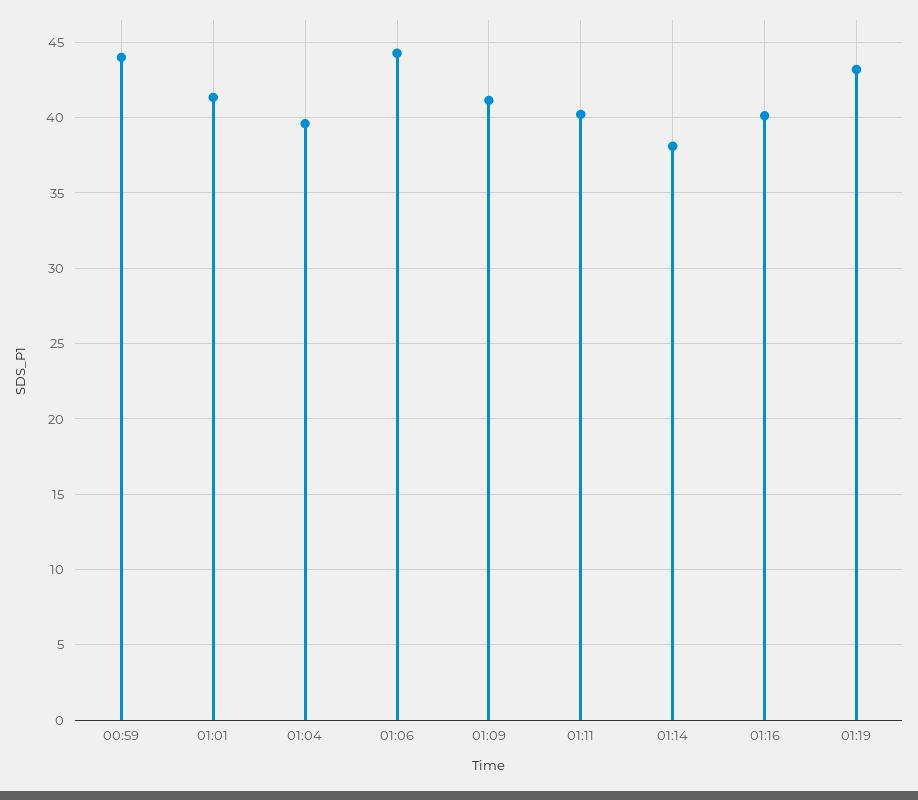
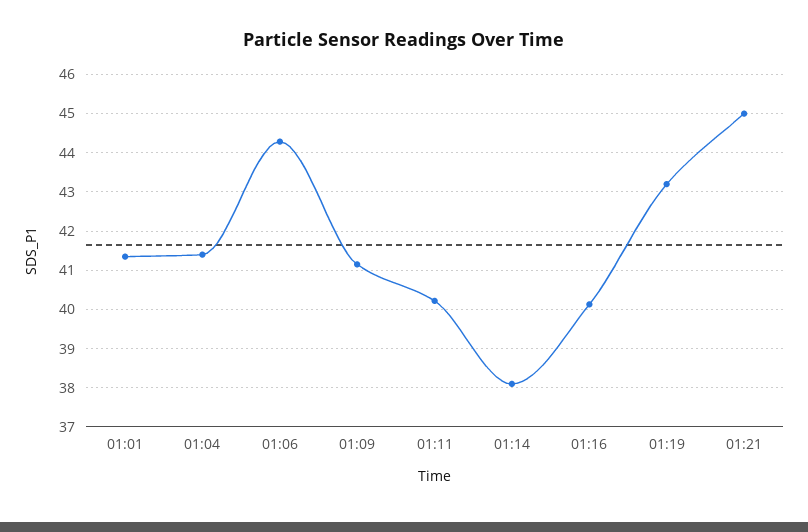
00:59: 44 -> none
01:04: 39.5 -> 41.4
01:21: none -> 45

